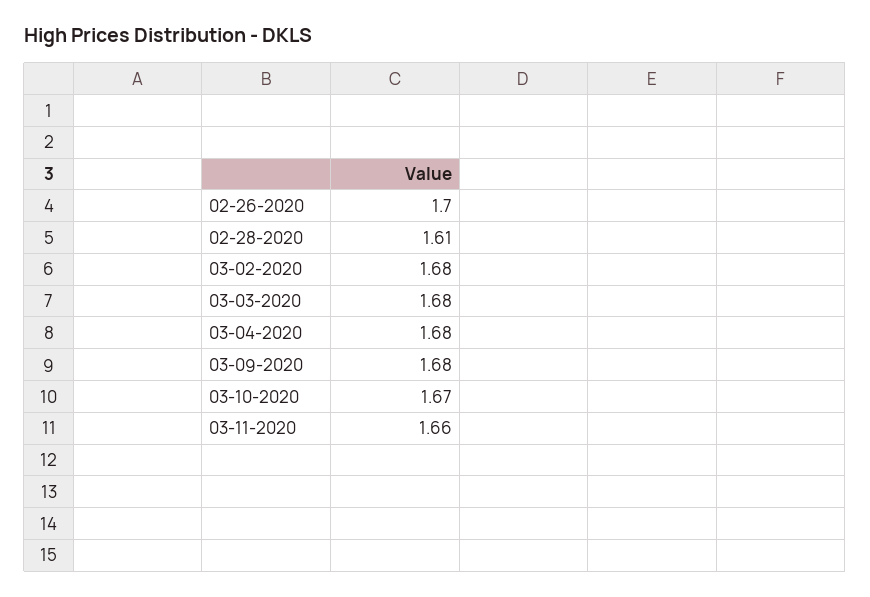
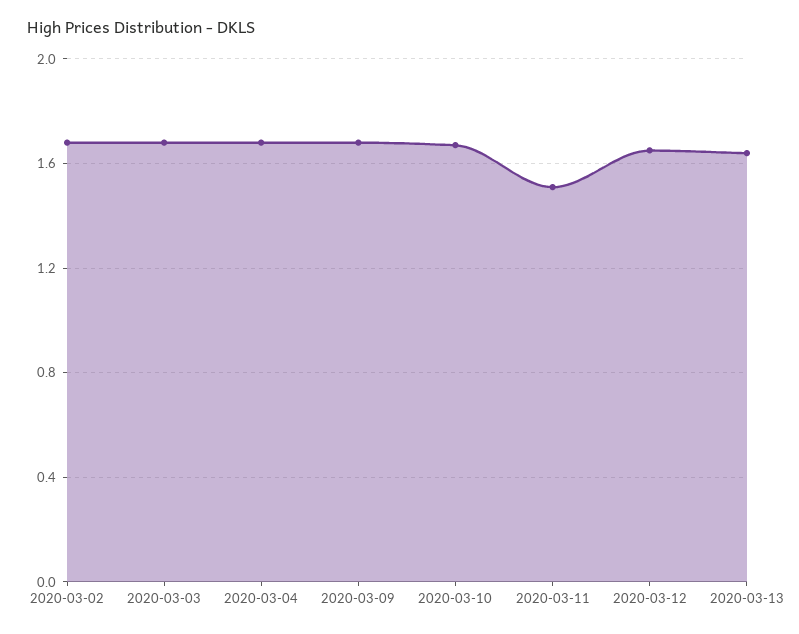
02-26-2020: 1.7 -> none
02-28-2020: 1.61 -> none
03-11-2020: 1.66 -> 1.5
2020-03-12: none -> 1.65
2020-03-13: none -> 1.65

